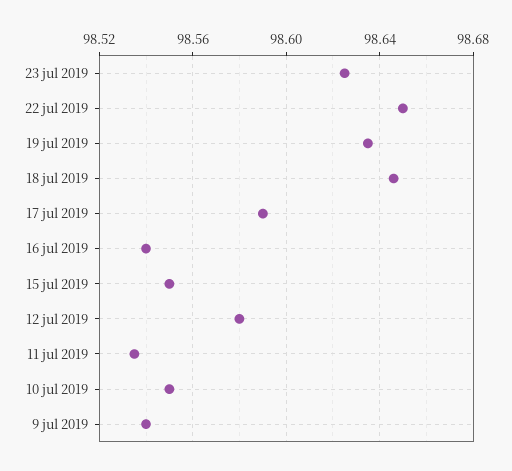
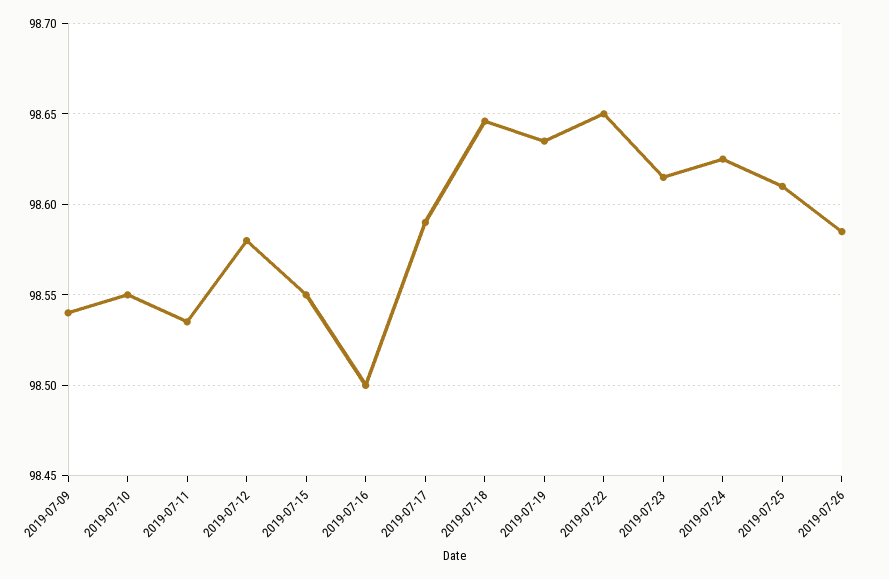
23 jul 2019: 98.625 -> 98.615
16 jul 2019: 98.54 -> 98.5
2019-07-24: none -> 98.625
2019-07-25: none -> 98.61
2019-07-26: none -> 98.585

